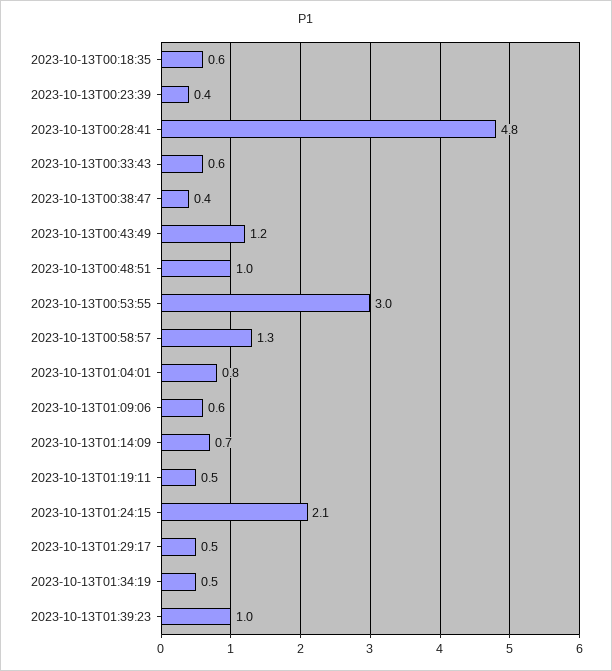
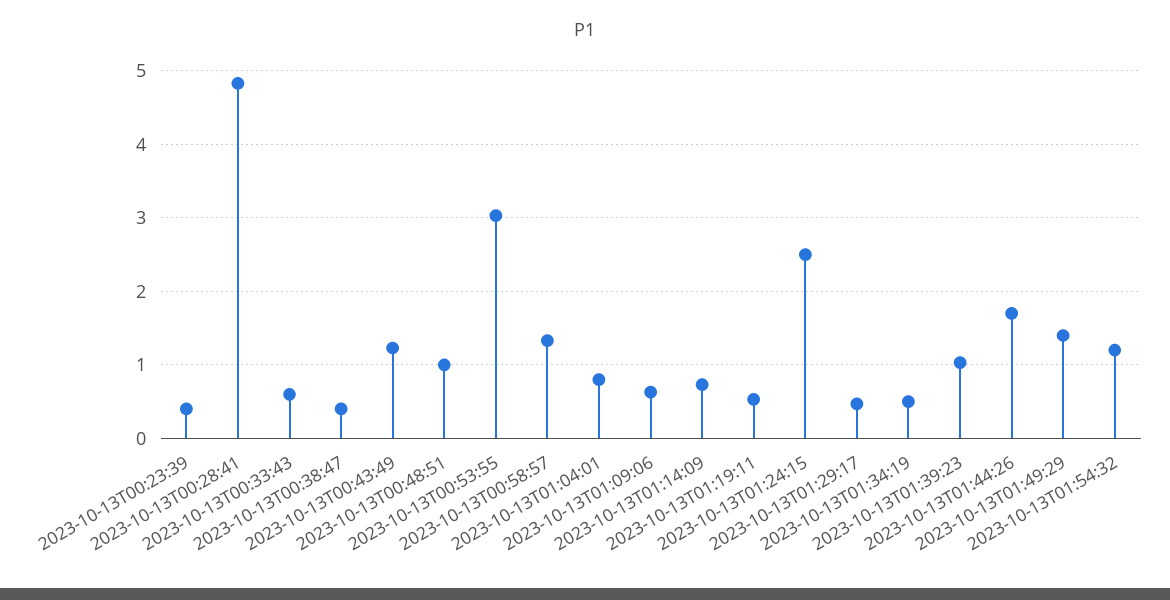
2023-10-13T00:18:35: 0.6 -> none
2023-10-13T01:24:15: 2.1 -> 2.5
2023-10-13T01:44:26: none -> 1.7
2023-10-13T01:49:29: none -> 1.4
2023-10-13T01:54:32: none -> 1.2

